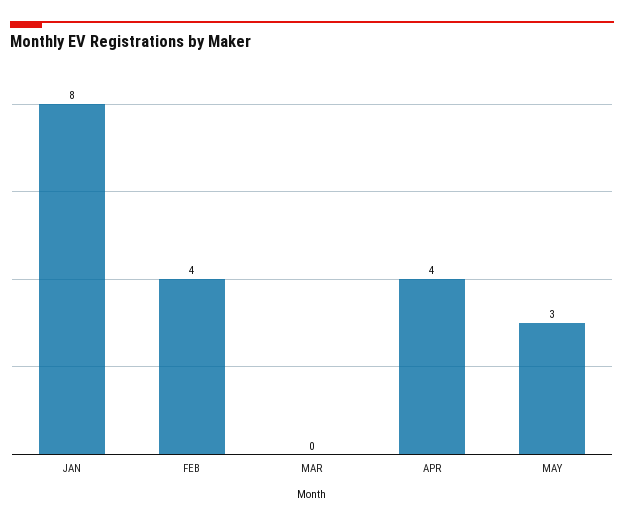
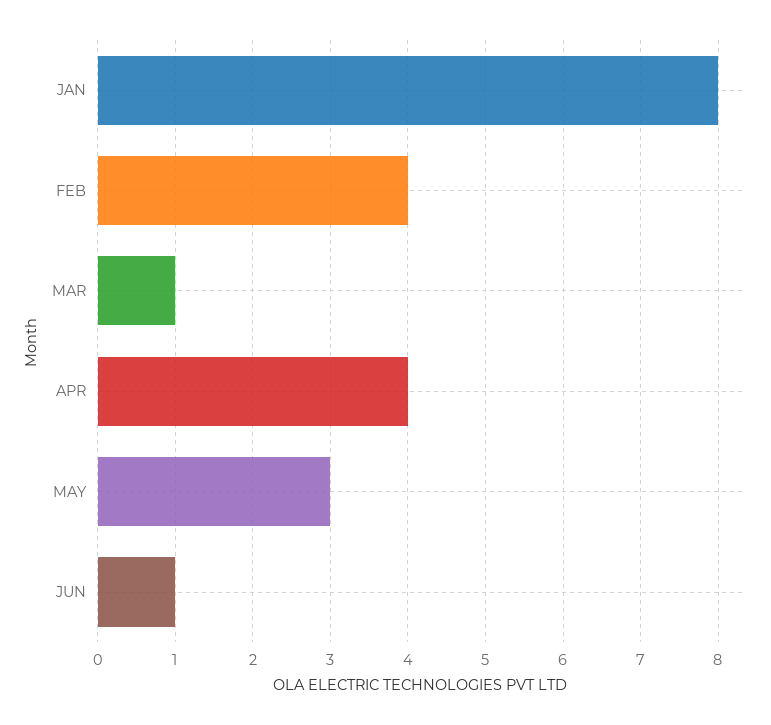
MAR: 0 -> 1
JUN: none -> 1

